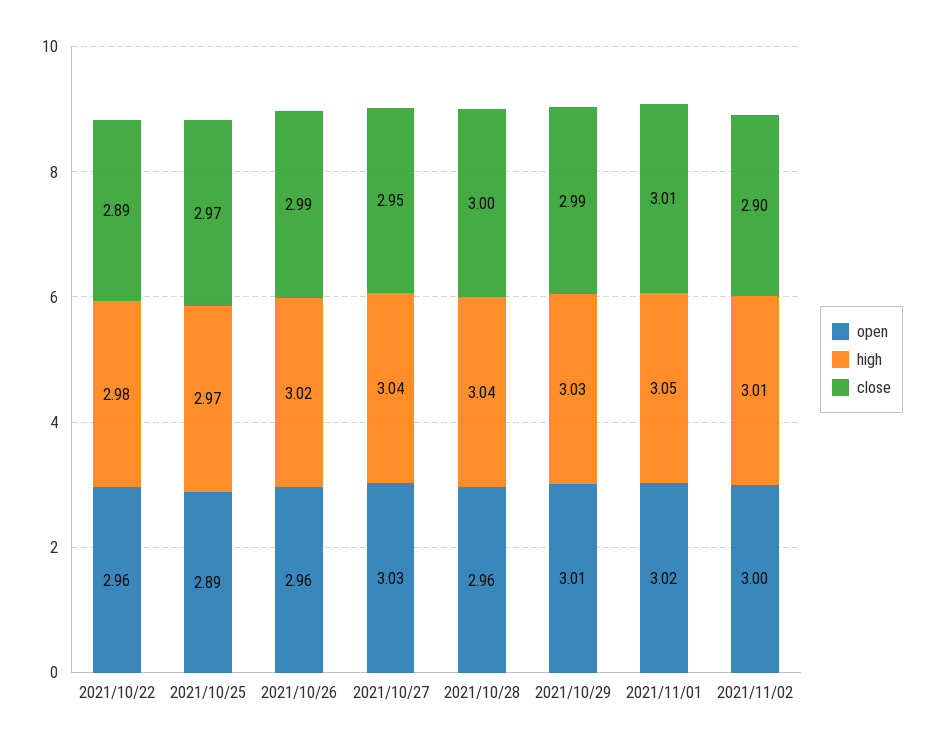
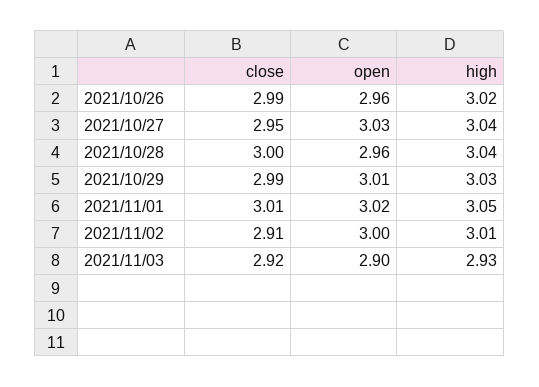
open, 2021/10/22: 2.96 -> none
high, 2021/10/22: 2.98 -> none
close, 2021/10/22: 2.89 -> none
open, 2021/10/25: 2.89 -> none
high, 2021/10/25: 2.97 -> none
close, 2021/10/25: 2.97 -> none
close, 2021/11/02: 2.9 -> 2.91
close, 2021/11/03: none -> 2.92
open, 2021/11/03: none -> 2.9
high, 2021/11/03: none -> 2.93

